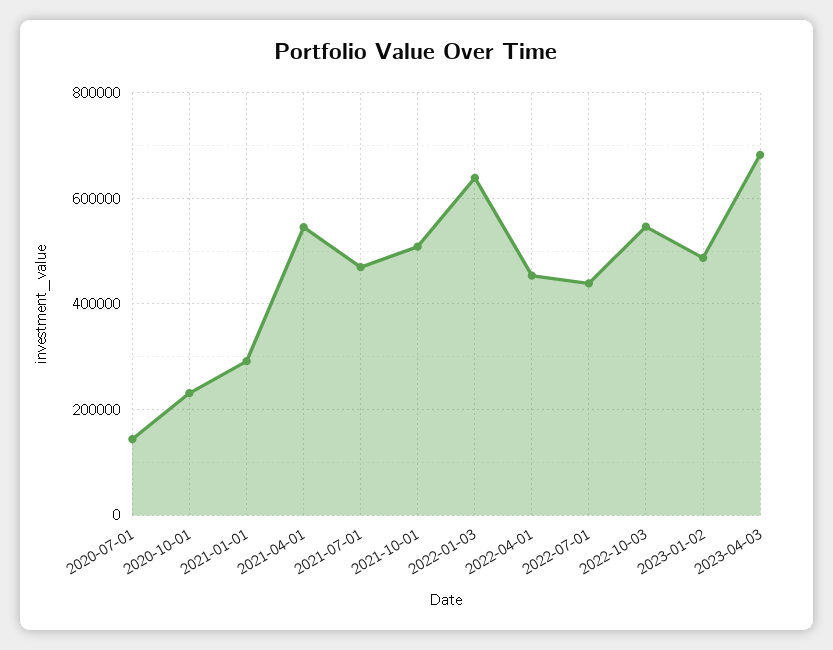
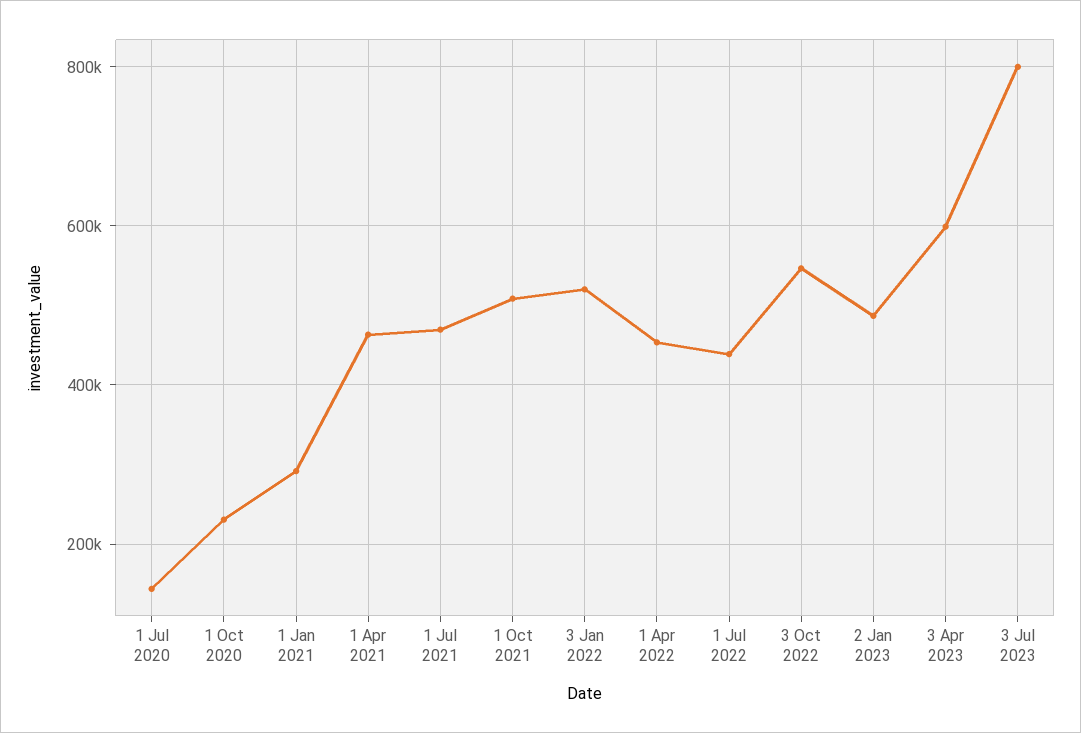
2021-04-01: 540000 -> 460000
2022-01-03: 640000 -> 520000
2023-04-03: 680000 -> 600000
3 Jul 2023: none -> 800000

